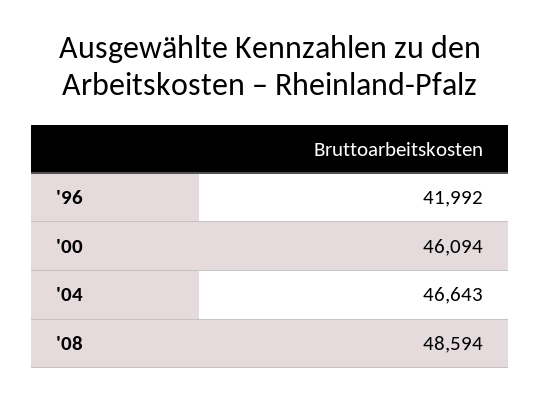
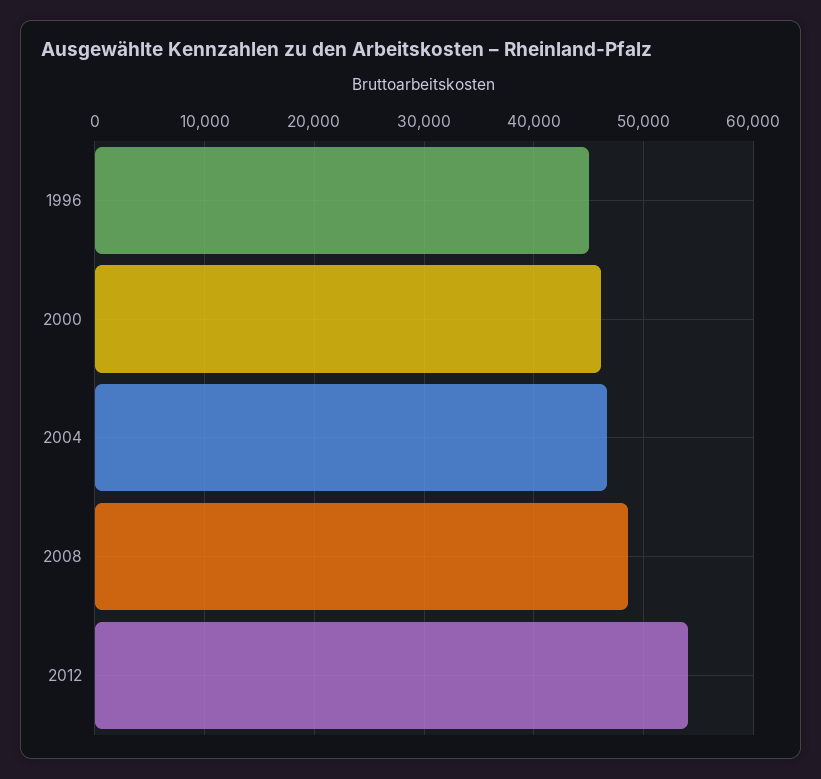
'96: 41992 -> 45000
2012: none -> 54000

